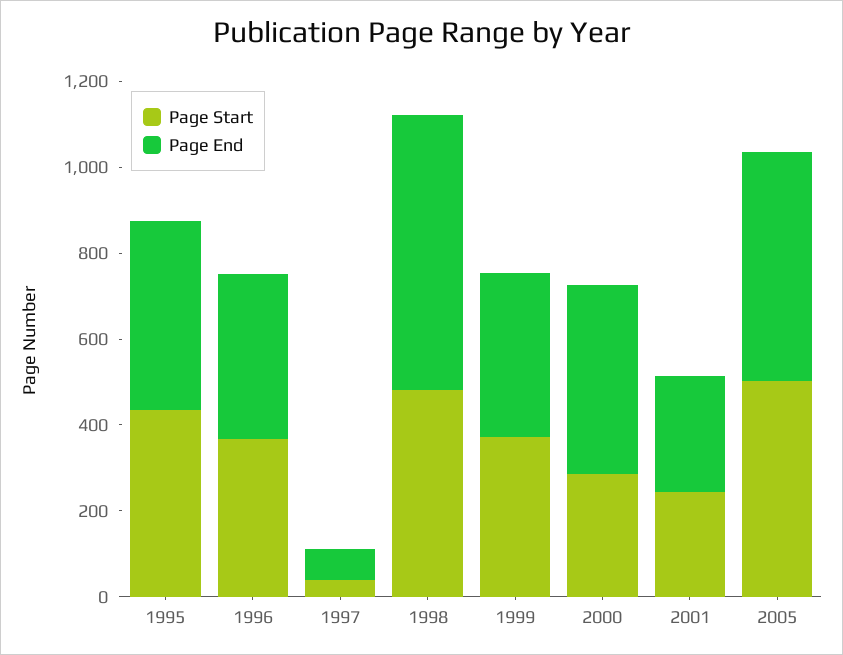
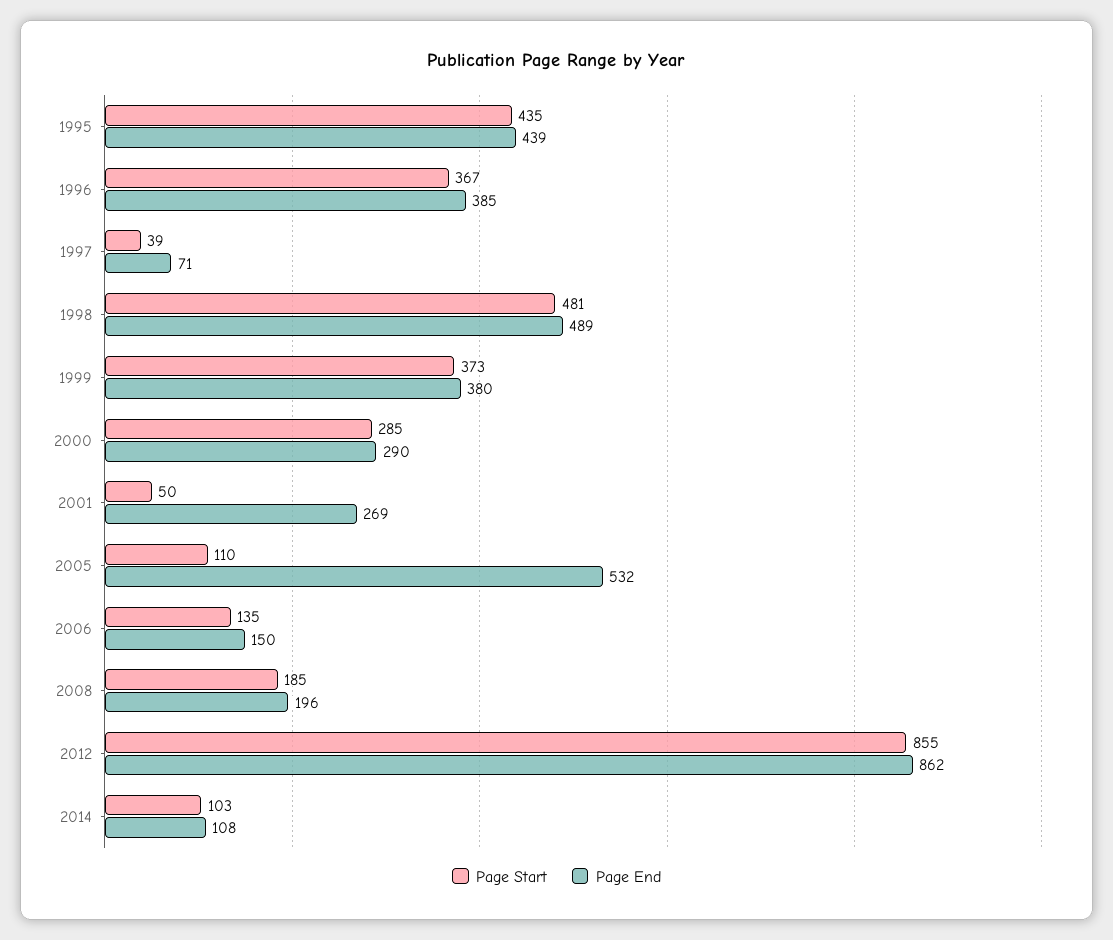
Page End, 1998: 650 -> 489
Page End, 2000: 450 -> 290
Page Start, 2001: 250 -> 50
Page Start, 2005: 500 -> 110
Page Start, 2006: none -> 135
Page End, 2006: none -> 150
Page Start, 2008: none -> 185
Page End, 2008: none -> 196
Page Start, 2012: none -> 855
Page End, 2012: none -> 862
Page Start, 2014: none -> 103
Page End, 2014: none -> 108

